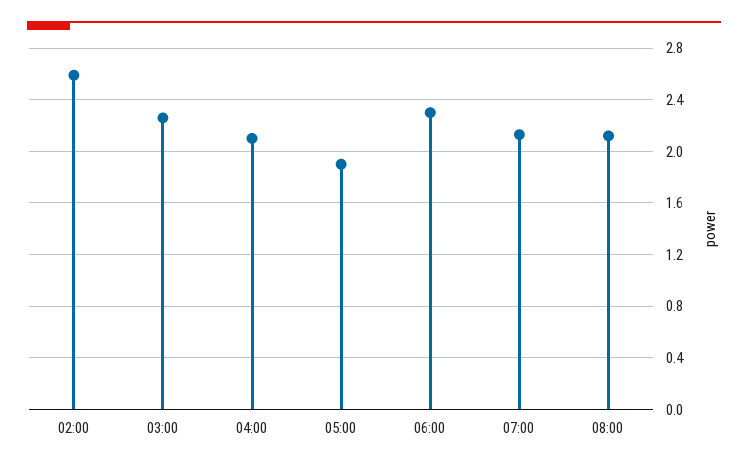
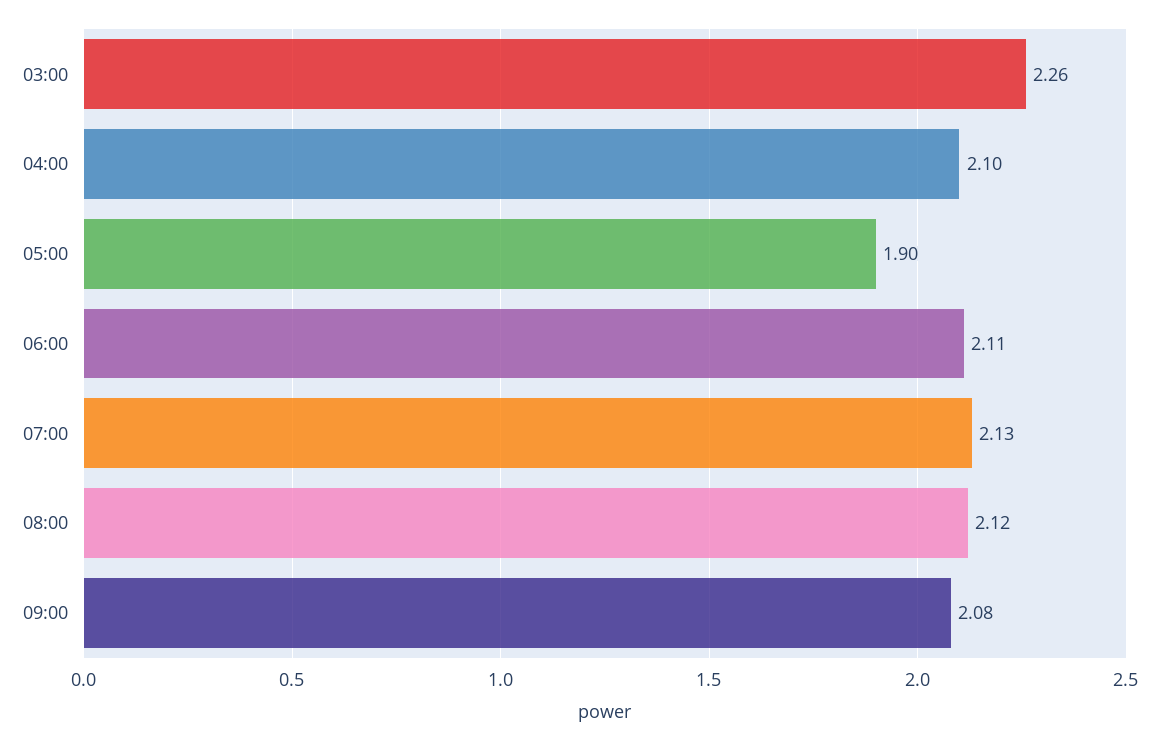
02:00: 2.6 -> none
06:00: 2.3 -> 2.11
09:00: none -> 2.08

